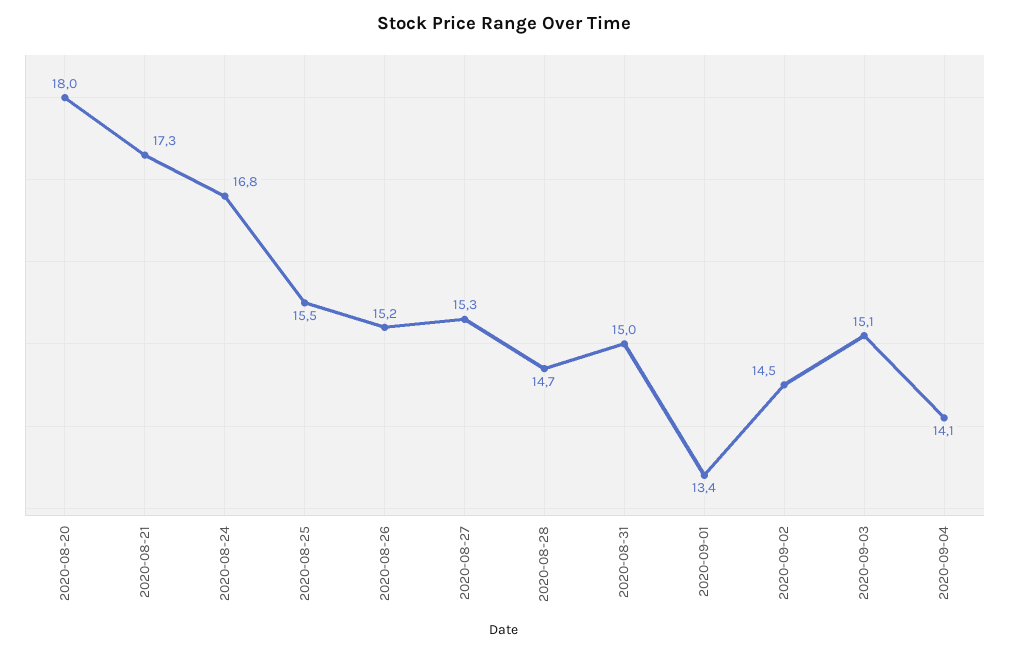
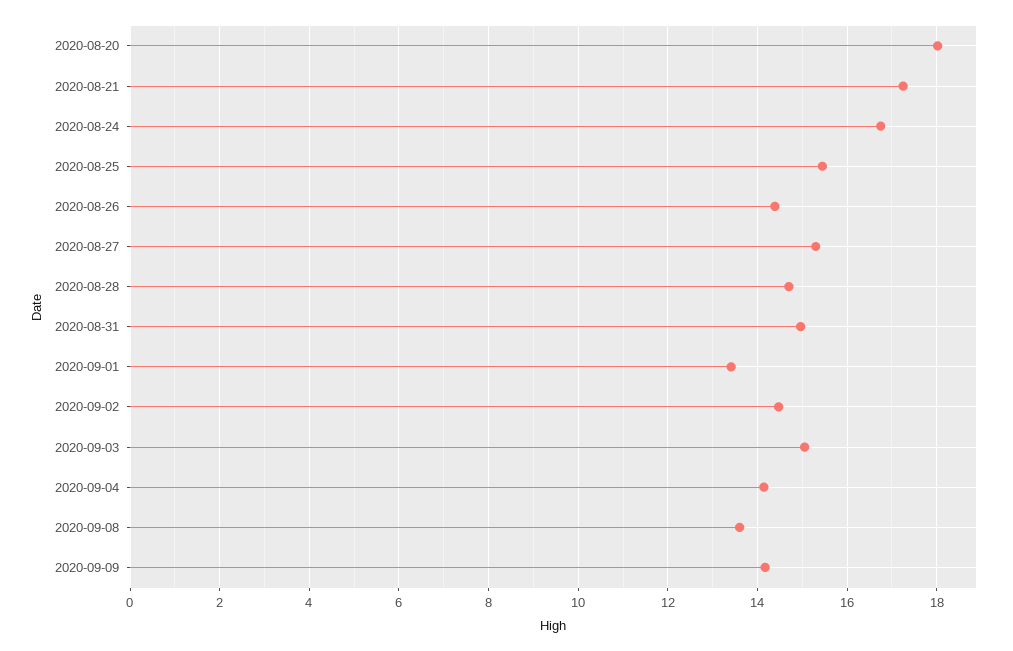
2020-08-26: 15.2 -> 14.4
2020-09-08: none -> 13.6
2020-09-09: none -> 14.2

